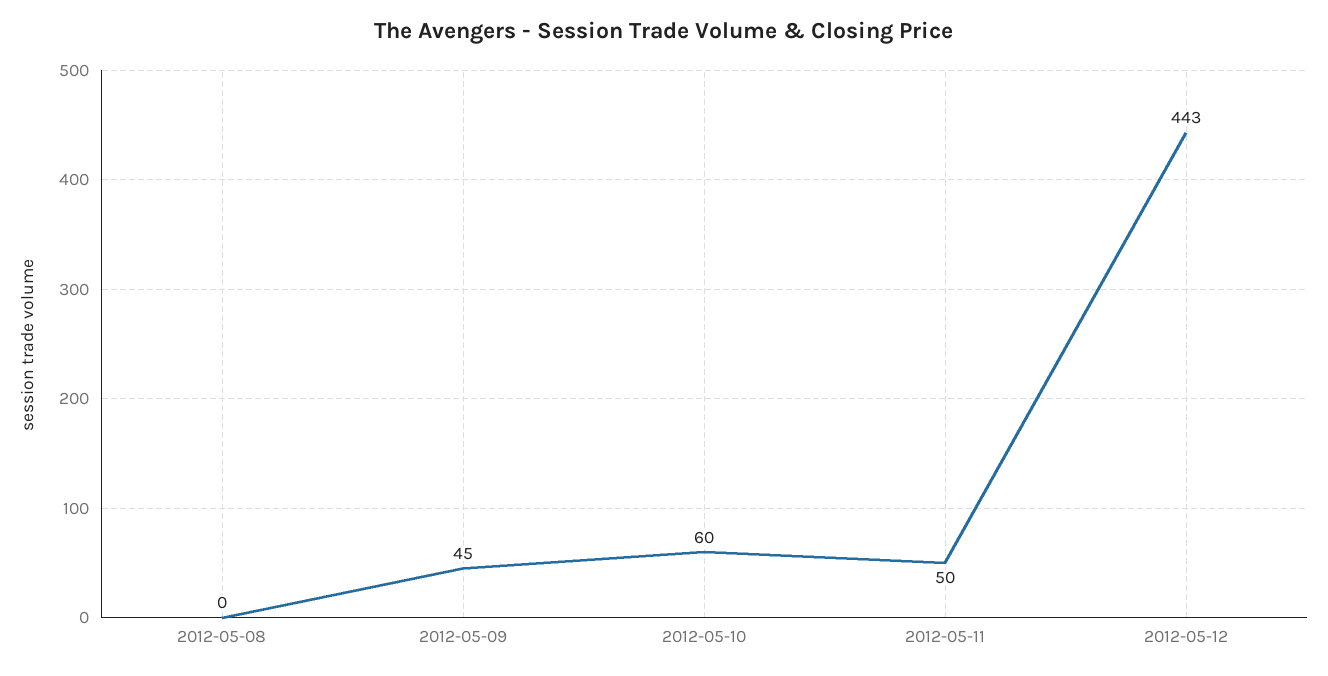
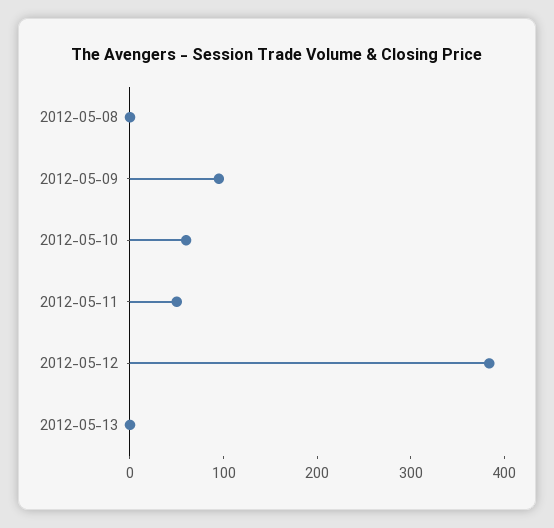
2012-05-09: 45 -> 100
2012-05-12: 443 -> 380
2012-05-13: none -> 0

